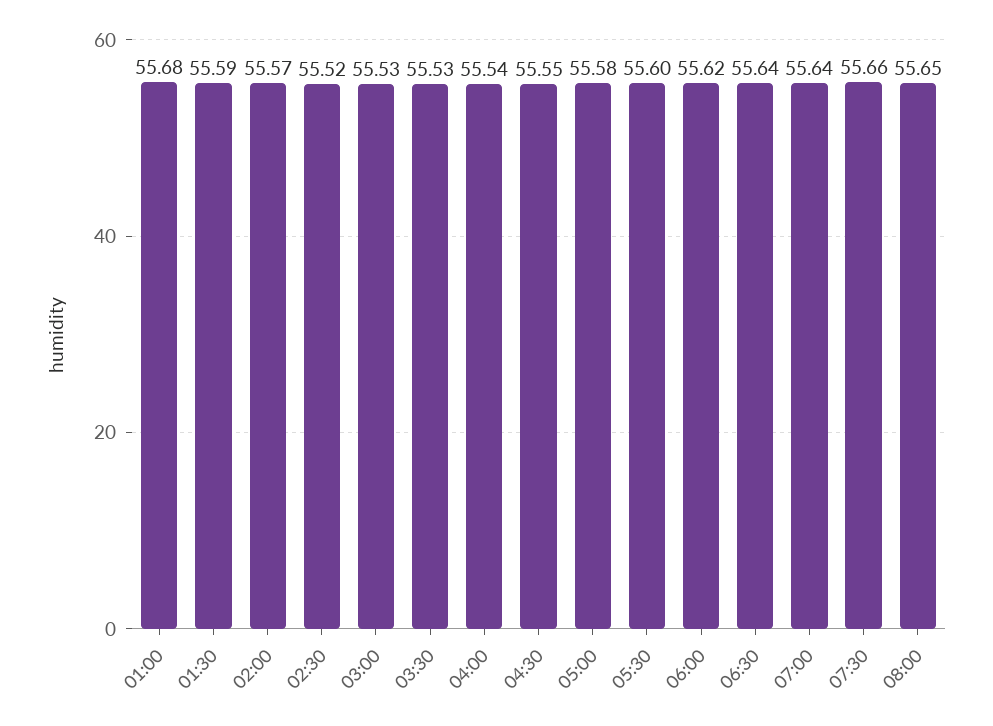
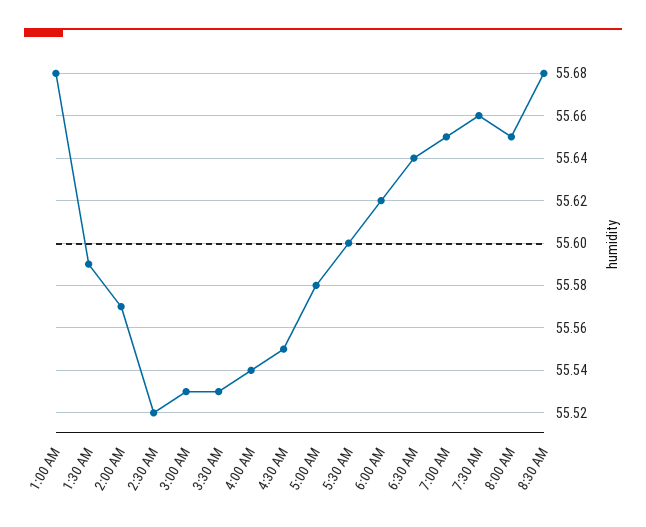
07:00: 55.64 -> 55.65
8:30 AM: none -> 55.68

